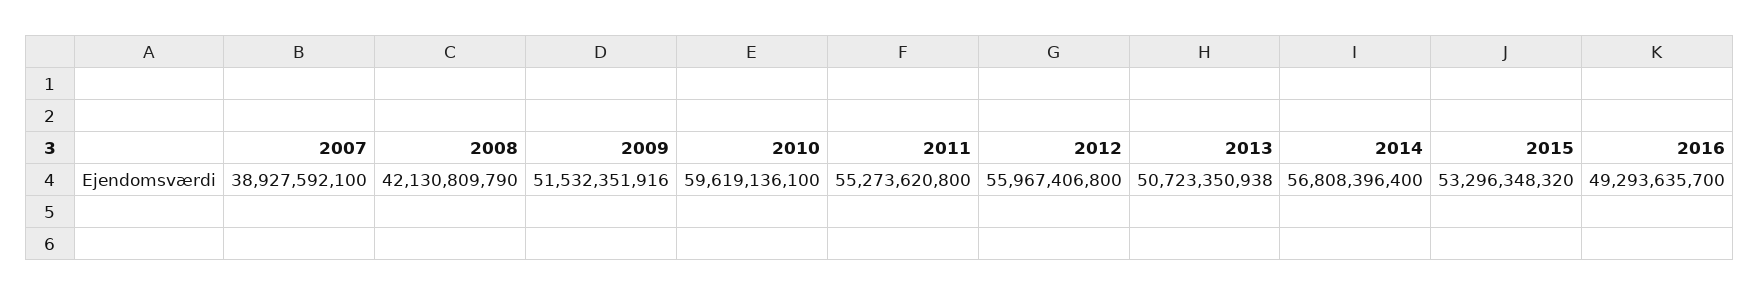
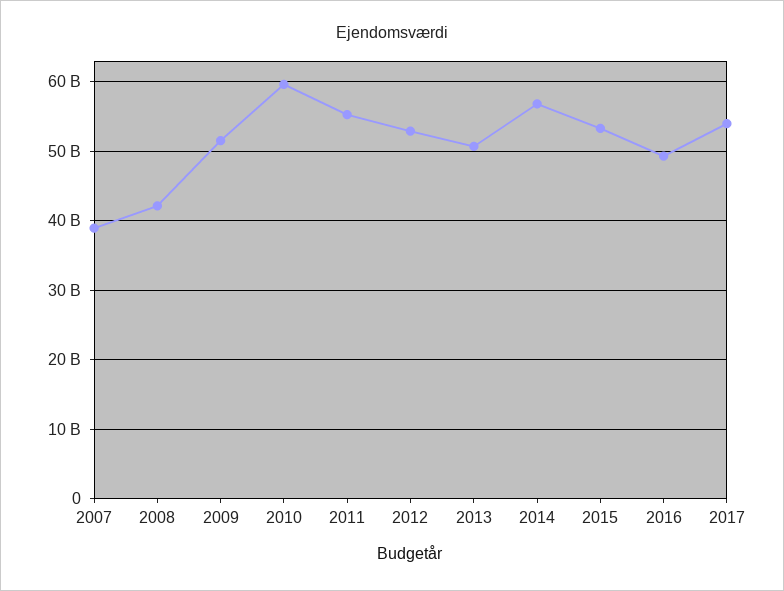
2012: 55967406800 -> 53000000000
2017: none -> 54000000000

